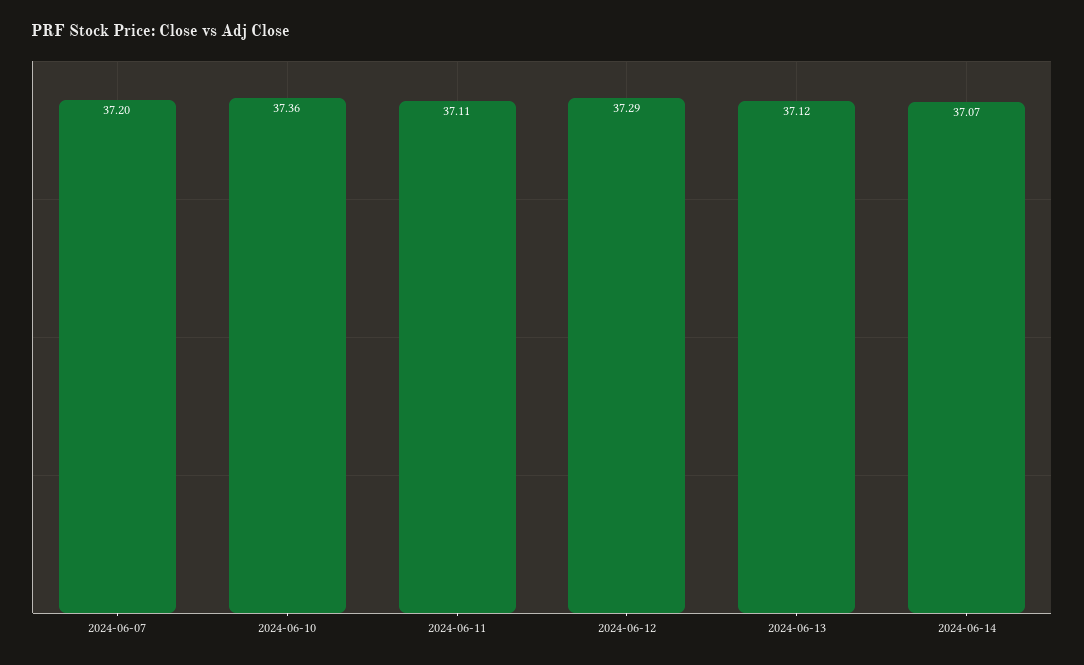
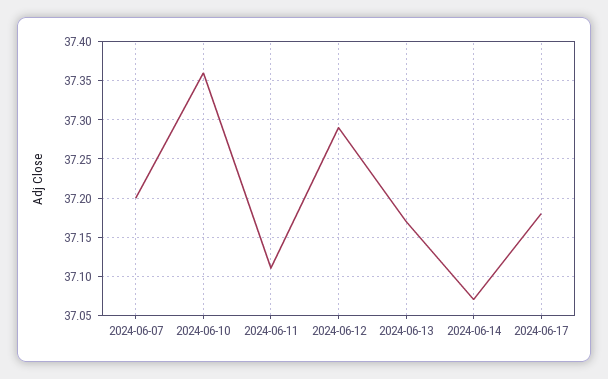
2024-06-13: 37.12 -> 37.17
2024-06-17: none -> 37.18

